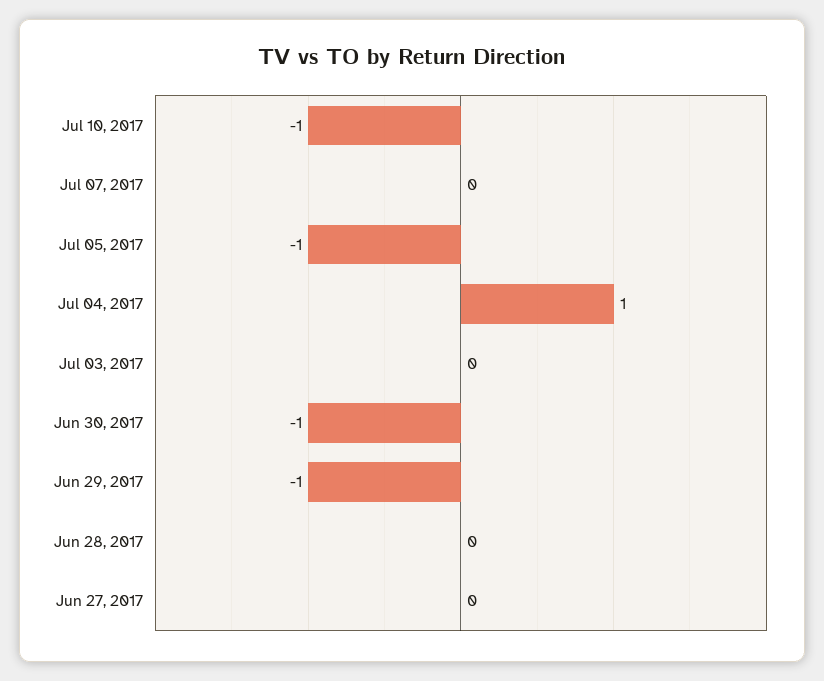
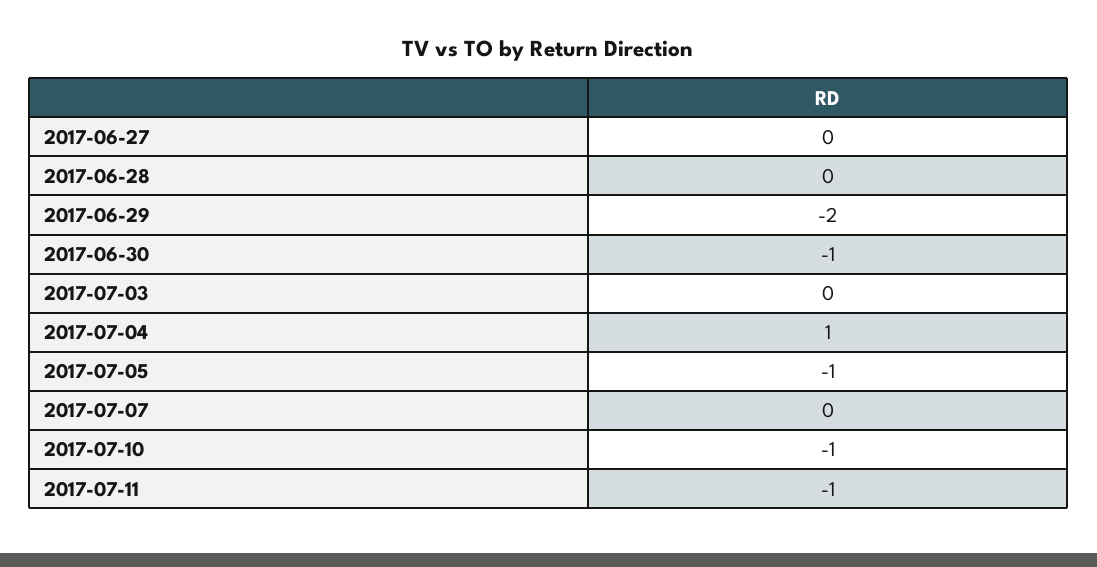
Jun 29, 2017: -1 -> -2
2017-07-11: none -> -1

